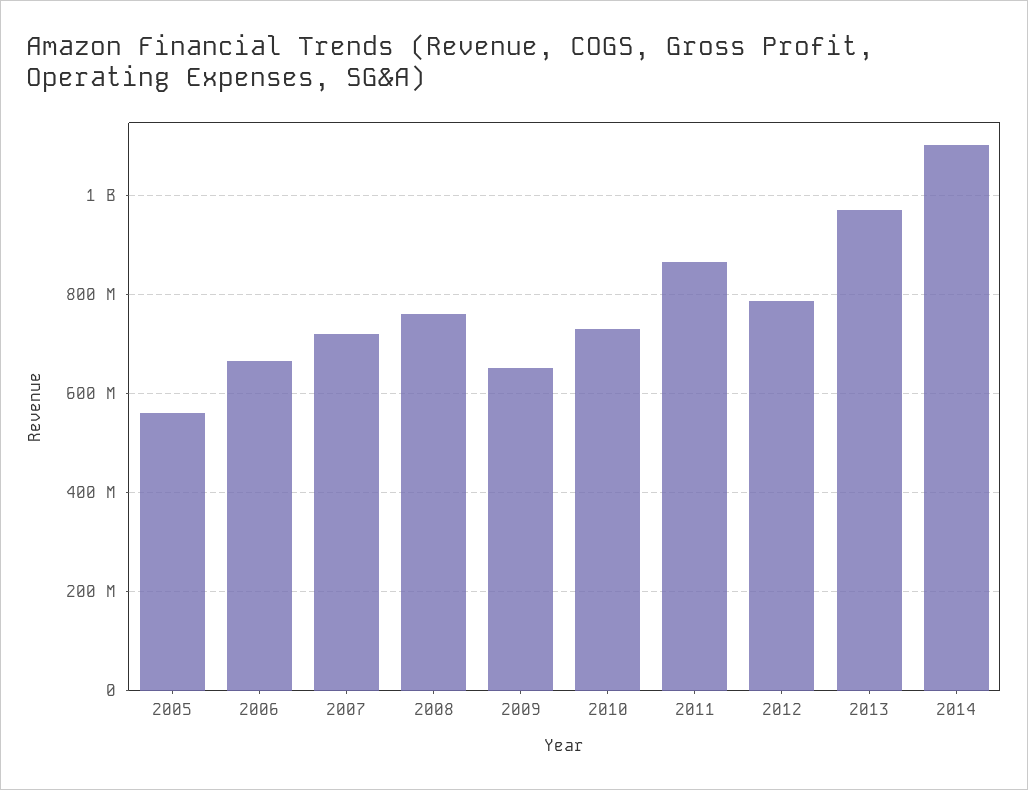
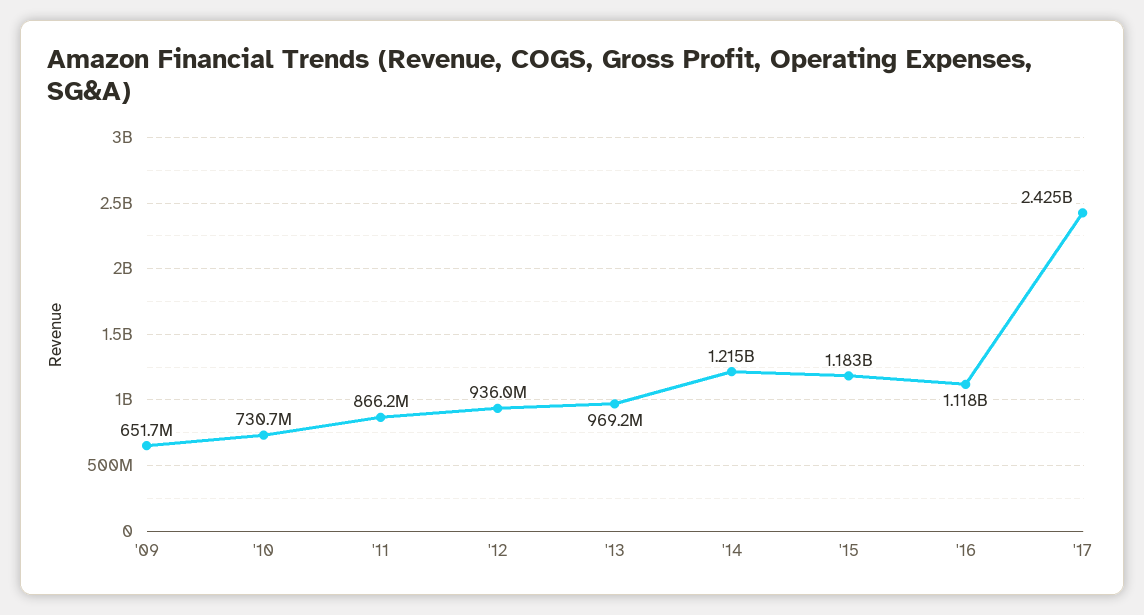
2005: 560000000 -> none
2006: 660000000 -> none
2007: 720000000 -> none
2008: 760000000 -> none
2012: 780000000 -> 936000000
2014: 1100000000 -> 1215000000
'15: none -> 1183000000
'16: none -> 1118000000
'17: none -> 2425000000

